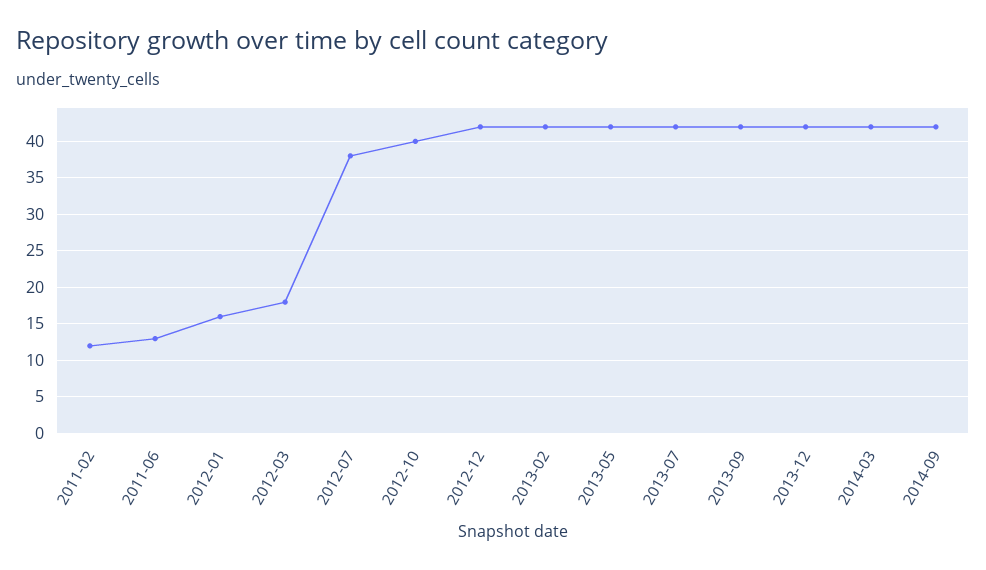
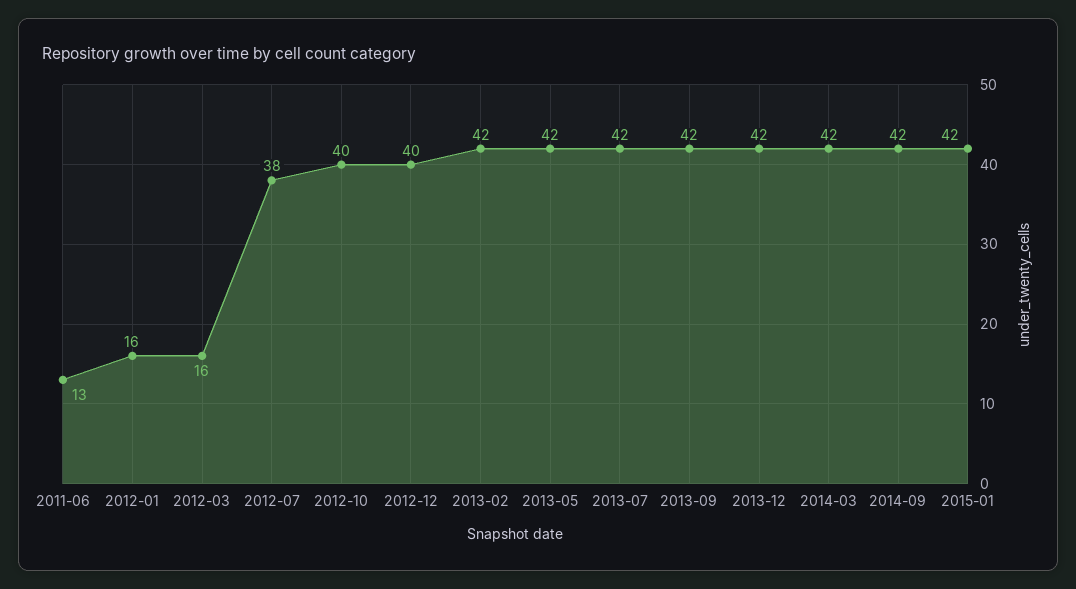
2011-02: 12 -> none
2012-03: 18 -> 16
2012-12: 42 -> 40
2015-01: none -> 42

